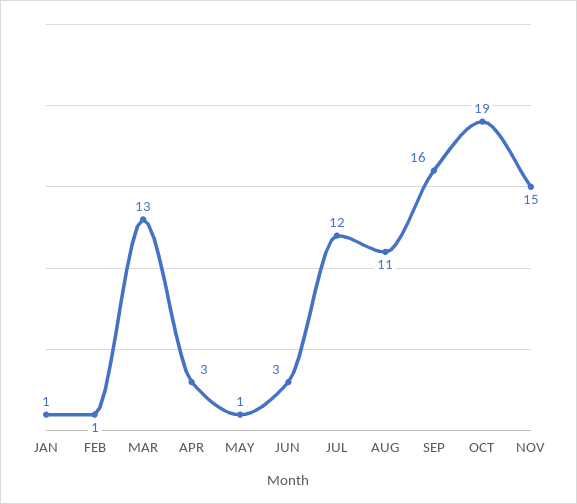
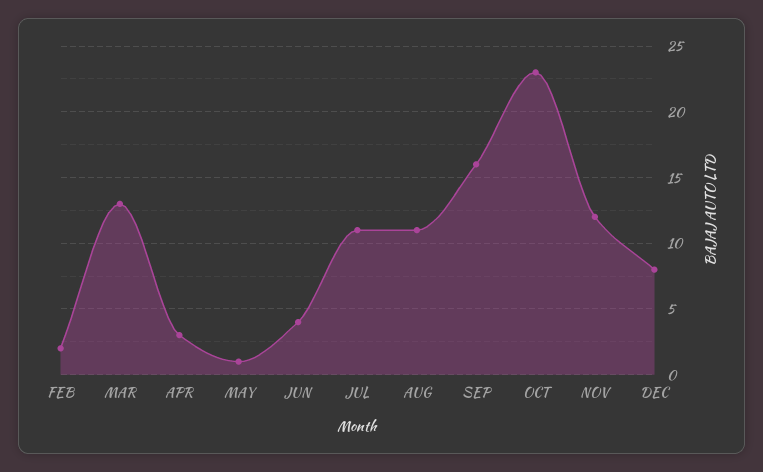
JAN: 1 -> none
FEB: 1 -> 2
JUN: 3 -> 4
JUL: 12 -> 11
OCT: 19 -> 23
NOV: 15 -> 12
DEC: none -> 8

